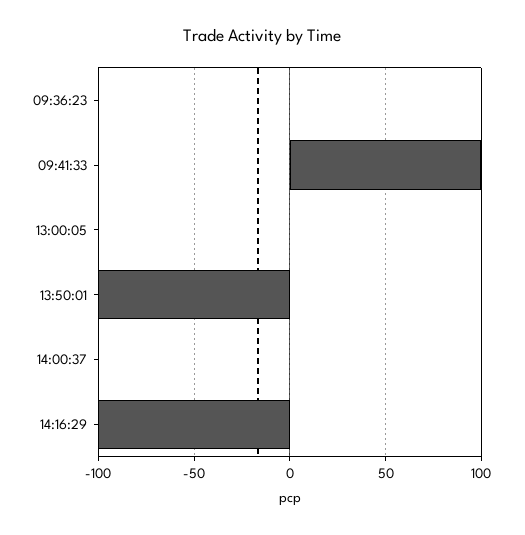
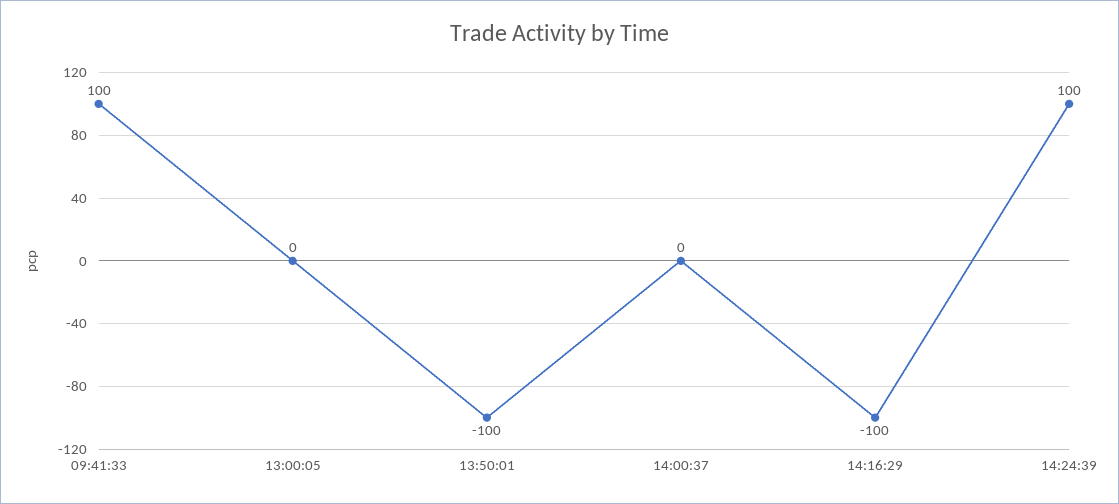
09:36:23: 0 -> none
14:24:39: none -> 100

